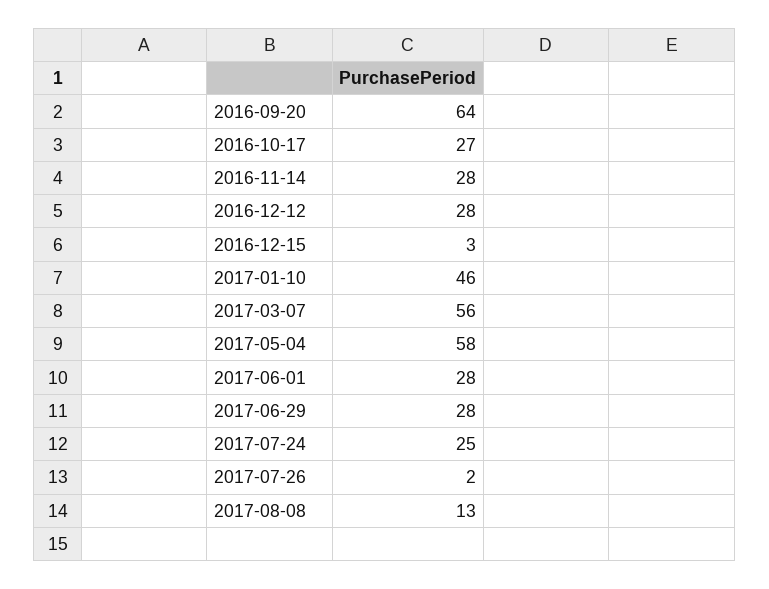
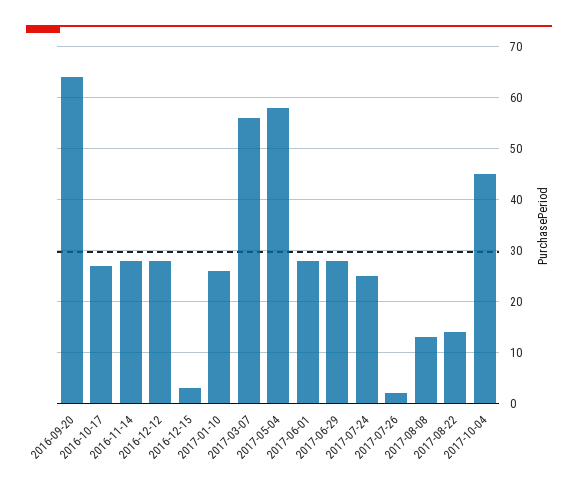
2017-01-10: 46 -> 25
2017-08-22: none -> 15
2017-10-04: none -> 45

